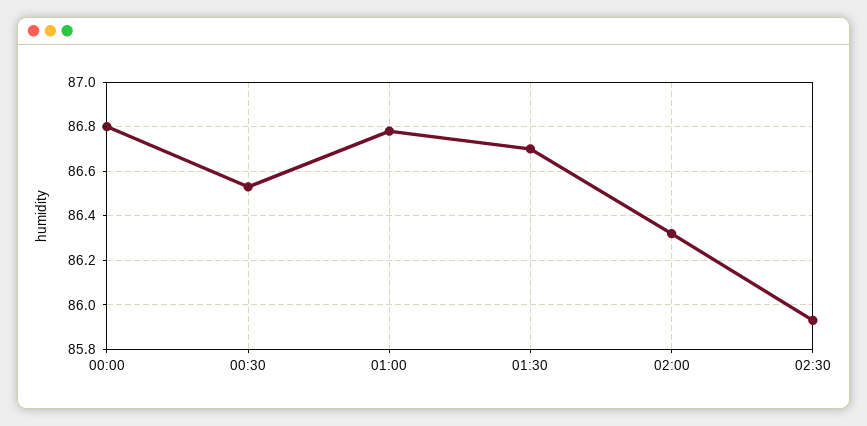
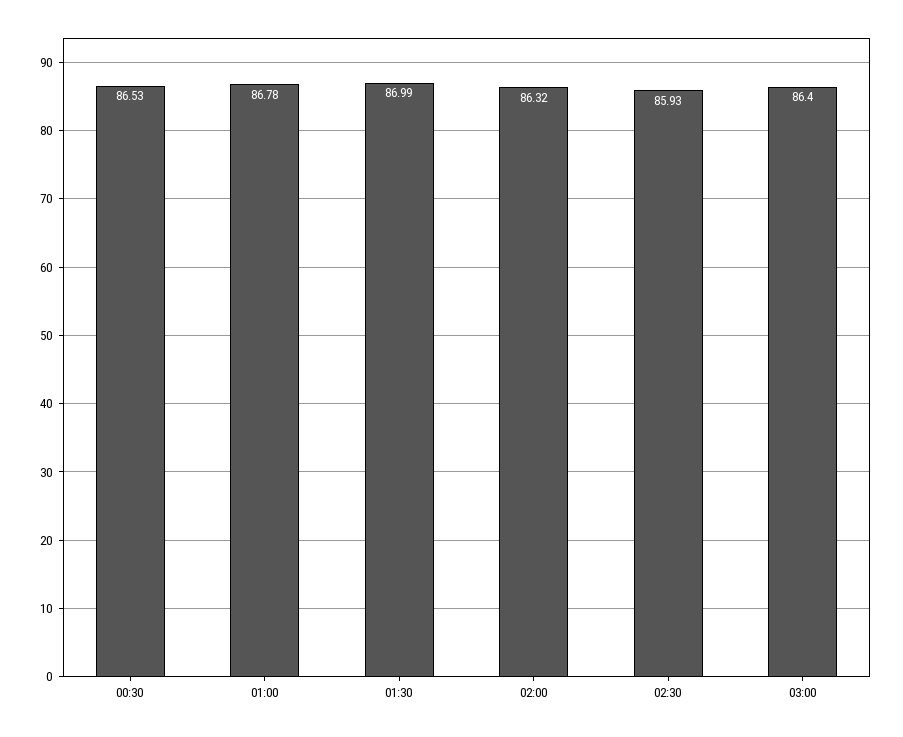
00:00: 86.8 -> none
01:30: 86.7 -> 86.99
03:00: none -> 86.4

